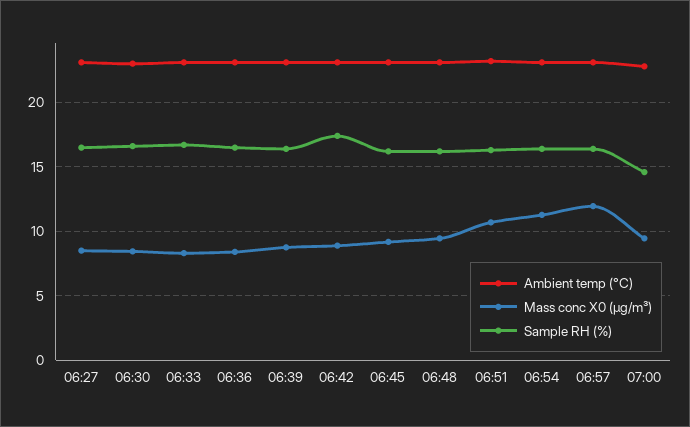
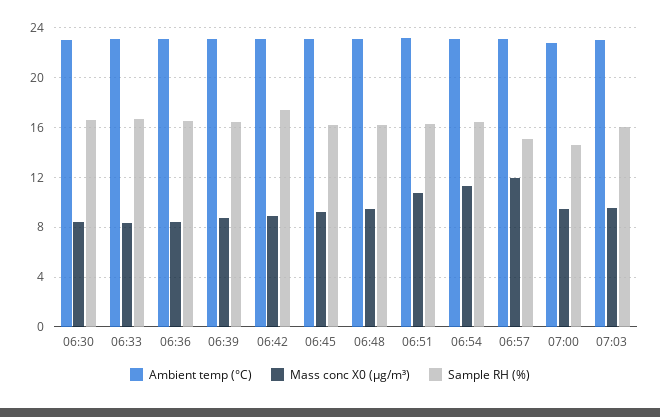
Ambient temp (°C), 06:27: 23 -> none
Mass conc X0 (μg/m³), 06:27: 8.5 -> none
Sample RH (%), 06:27: 16.5 -> none
Sample RH (%), 06:57: 16.5 -> 15
Ambient temp (°C), 07:03: none -> 23
Mass conc X0 (μg/m³), 07:03: none -> 9.5
Sample RH (%), 07:03: none -> 16

